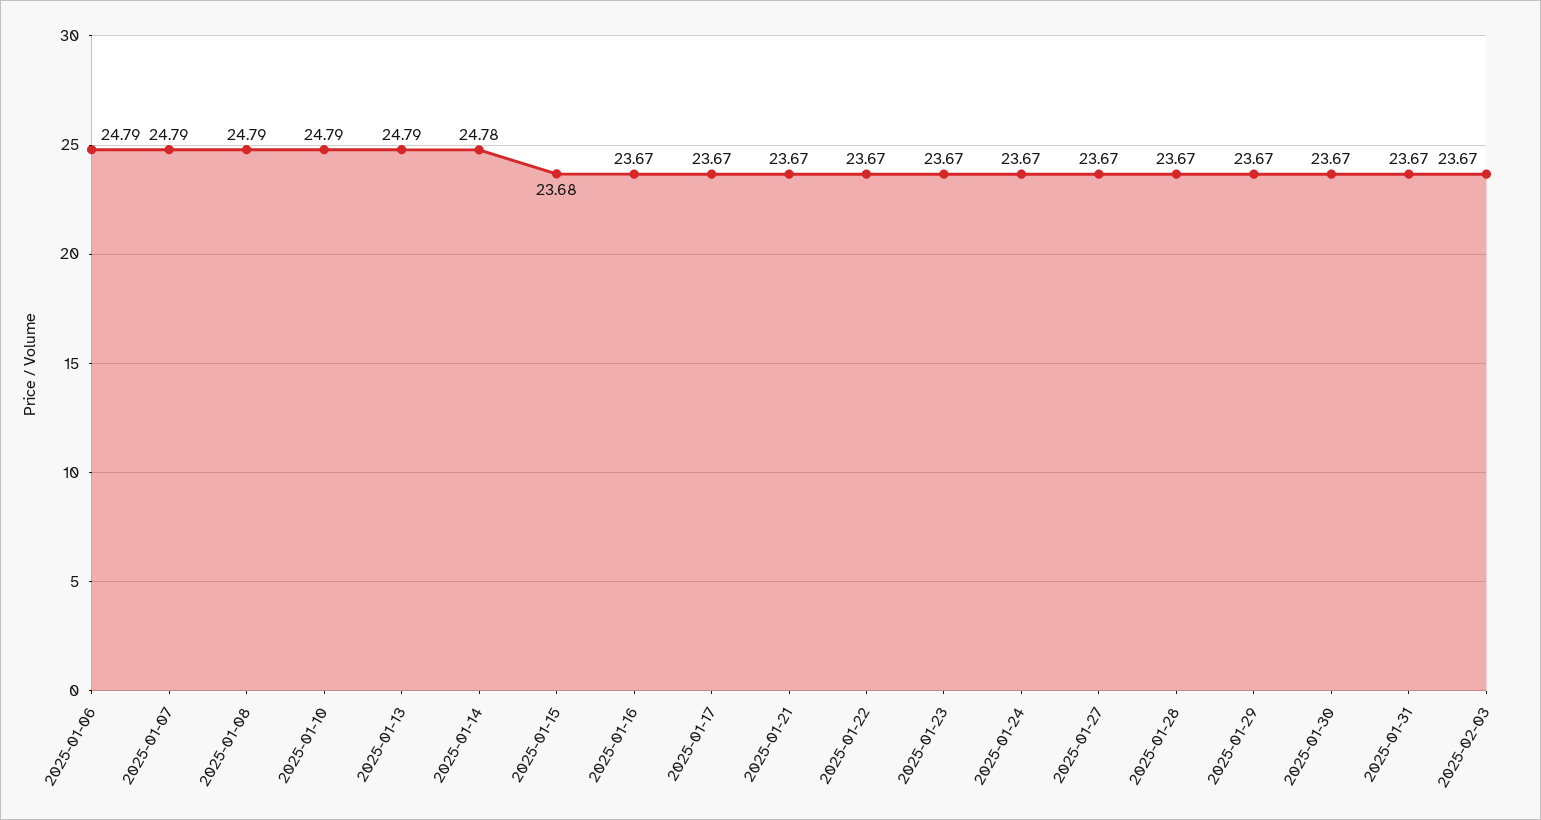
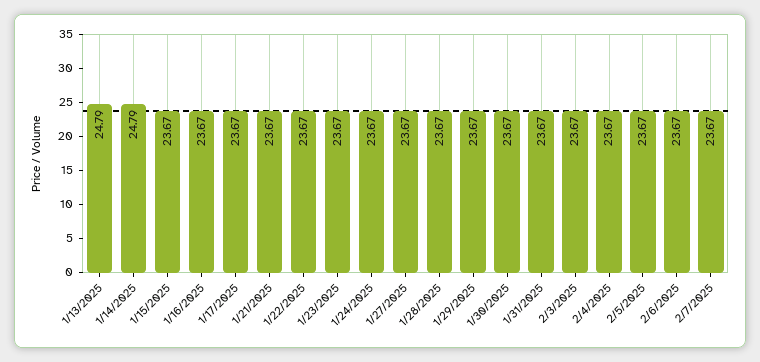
2025-01-06: 24.79 -> none
2025-01-07: 24.79 -> none
2025-01-08: 24.79 -> none
2025-01-10: 24.79 -> none
2025-01-14: 24.78 -> 24.79
2025-01-15: 23.68 -> 23.67
2/4/2025: none -> 23.67
2/5/2025: none -> 23.67
2/6/2025: none -> 23.67
2/7/2025: none -> 23.67

